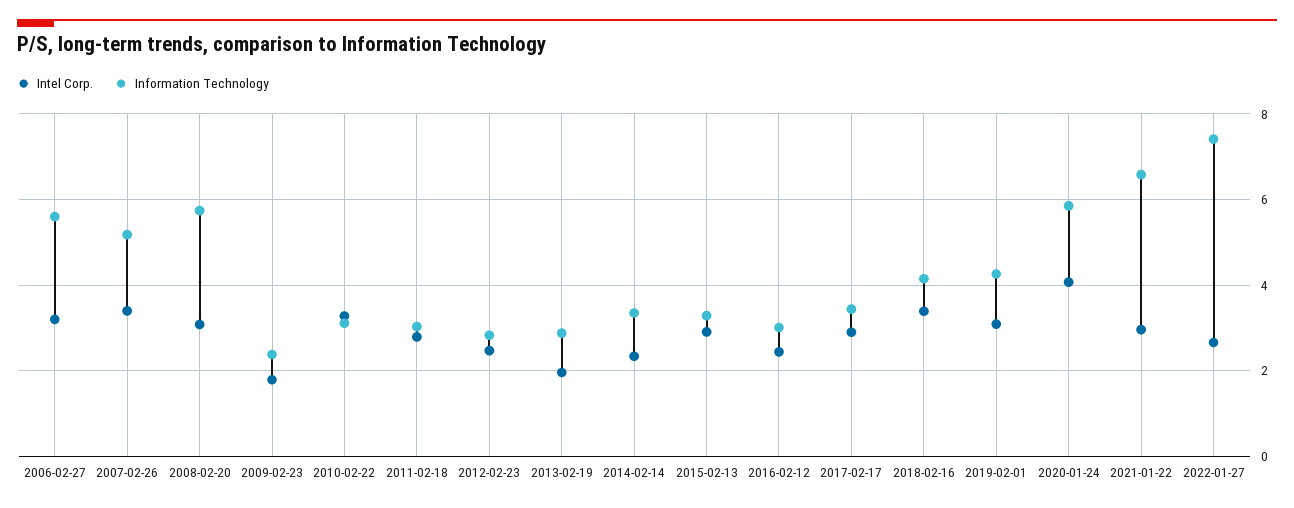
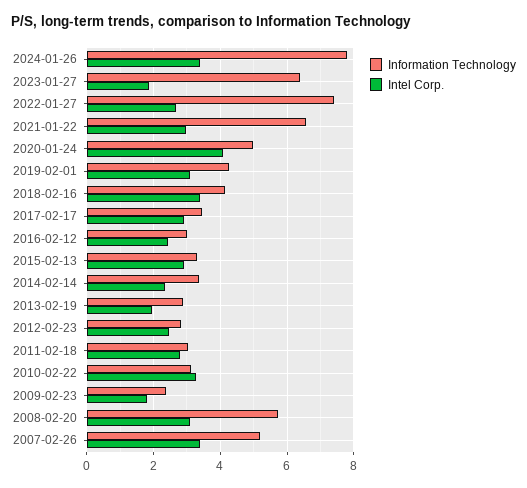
Intel Corp., 2006-02-27: 3.2 -> none
Information Technology, 2006-02-27: 5.6 -> none
Information Technology, 2020-01-24: 5.8 -> 5
Information Technology, 2024-01-26: none -> 7.8
Intel Corp., 2024-01-26: none -> 3.4
Information Technology, 2023-01-27: none -> 6.4
Intel Corp., 2023-01-27: none -> 1.8

